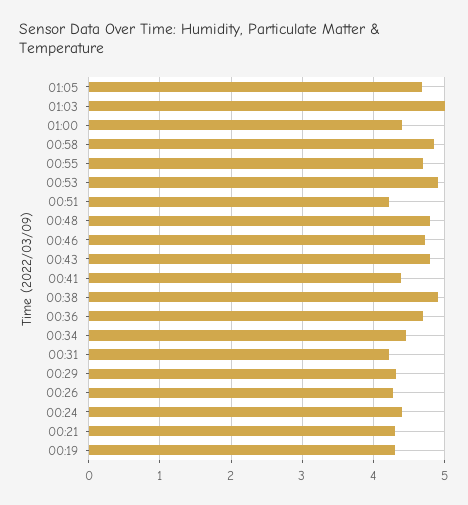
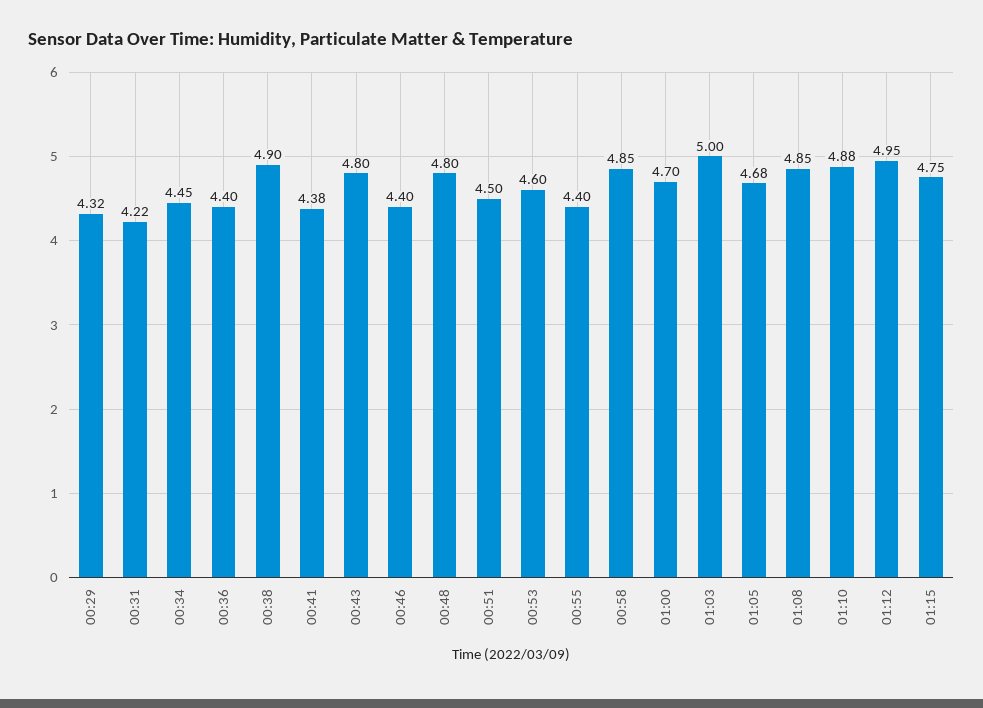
01:00: 4.4 -> 4.7
00:55: 4.7 -> 4.4
00:53: 4.9 -> 4.6
00:51: 4.2 -> 4.5
00:46: 4.7 -> 4.4
00:36: 4.7 -> 4.4
00:26: 4.3 -> none
00:24: 4.4 -> none
00:21: 4.3 -> none
00:19: 4.3 -> none
01:08: none -> 4.85
01:10: none -> 4.88
01:12: none -> 4.95
01:15: none -> 4.75

